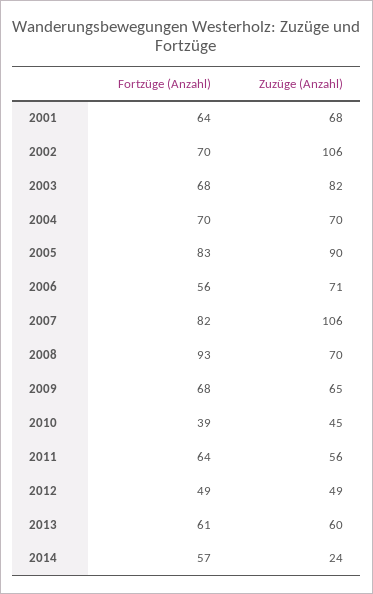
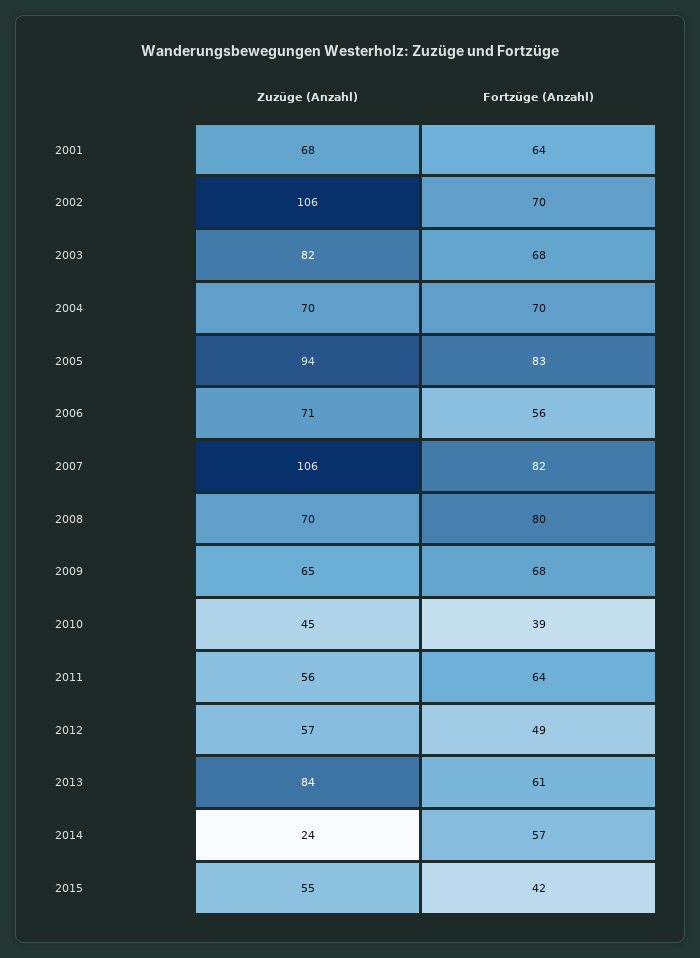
Zuzüge (Anzahl), 2005: 90 -> 94
Fortzüge (Anzahl), 2008: 93 -> 80
Zuzüge (Anzahl), 2012: 49 -> 57
Zuzüge (Anzahl), 2013: 60 -> 84
Zuzüge (Anzahl), 2015: none -> 55
Fortzüge (Anzahl), 2015: none -> 42

